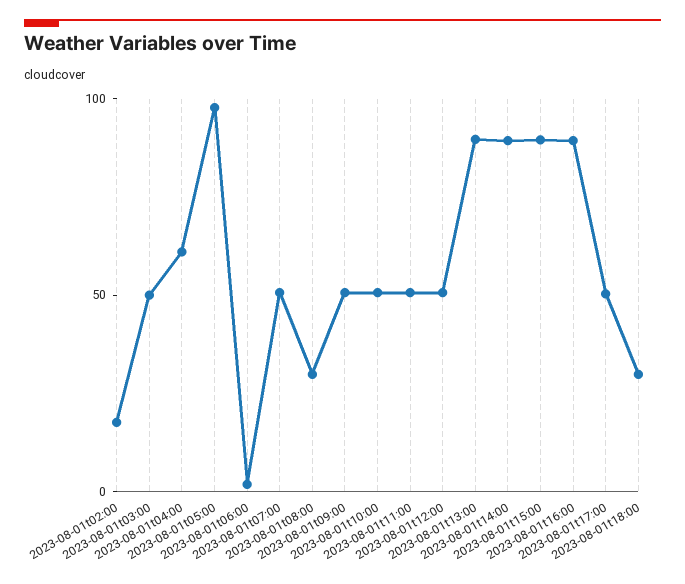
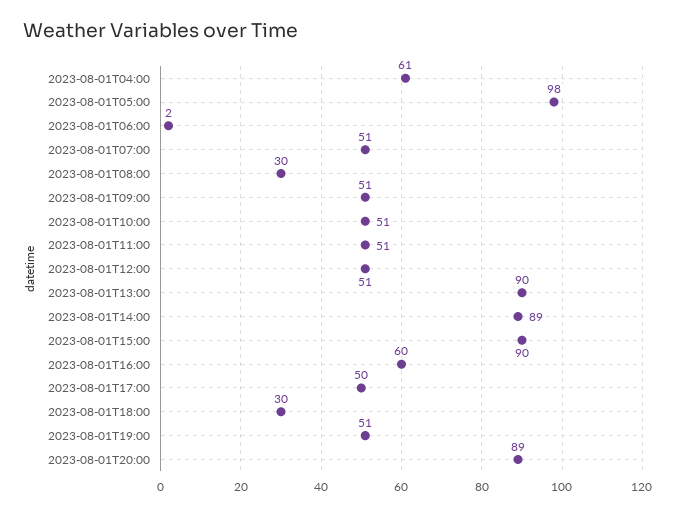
2023-08-01t02:00: 20 -> none
2023-08-01t03:00: 50 -> none
2023-08-01t16:00: 90 -> 60
2023-08-01T19:00: none -> 51
2023-08-01T20:00: none -> 89

